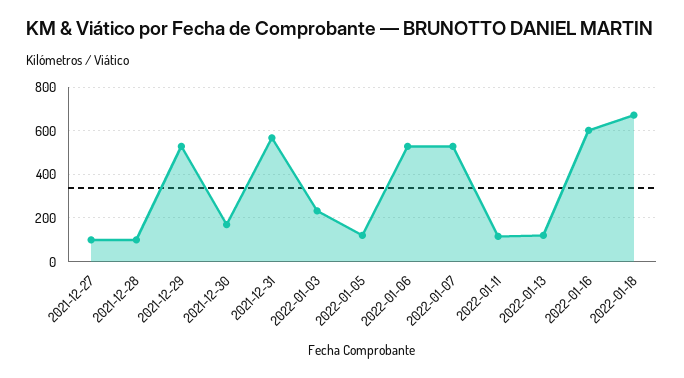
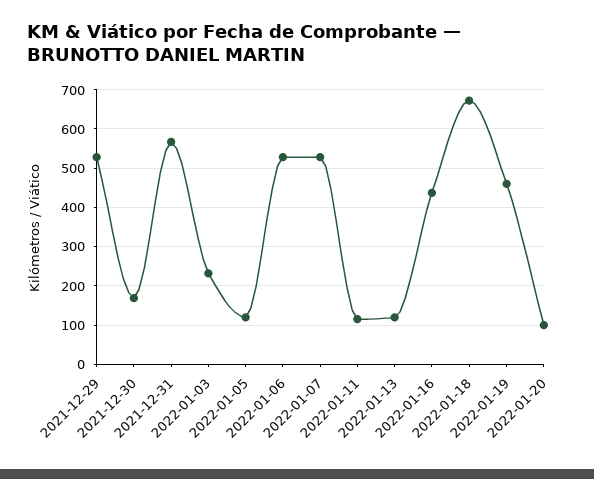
2021-12-27: 100 -> none
2021-12-28: 100 -> none
2022-01-16: 600 -> 440
2022-01-19: none -> 460
2022-01-20: none -> 100

